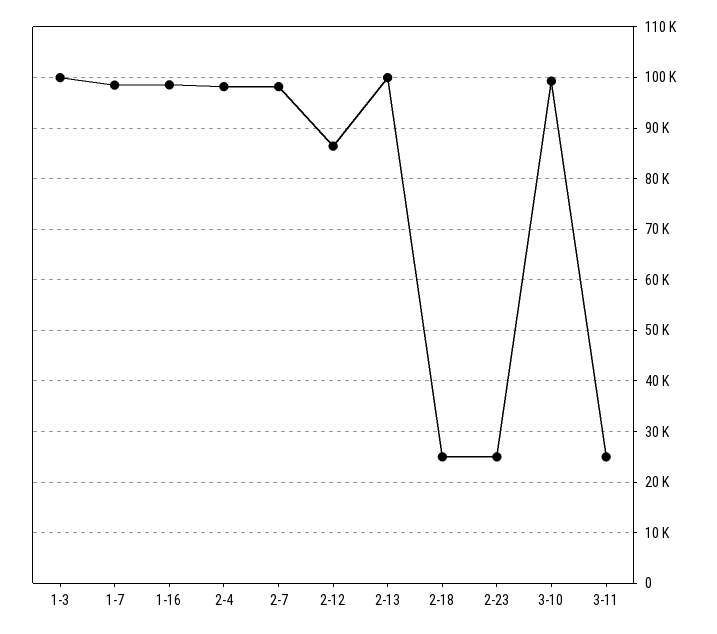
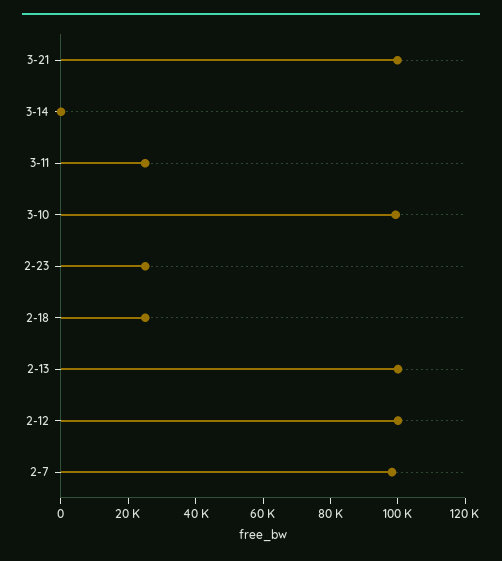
1-3: 100000 -> none
1-7: 98000 -> none
1-16: 98000 -> none
2-4: 98000 -> none
2-12: 86000 -> 100000
3-21: none -> 100000
3-14: none -> 0

